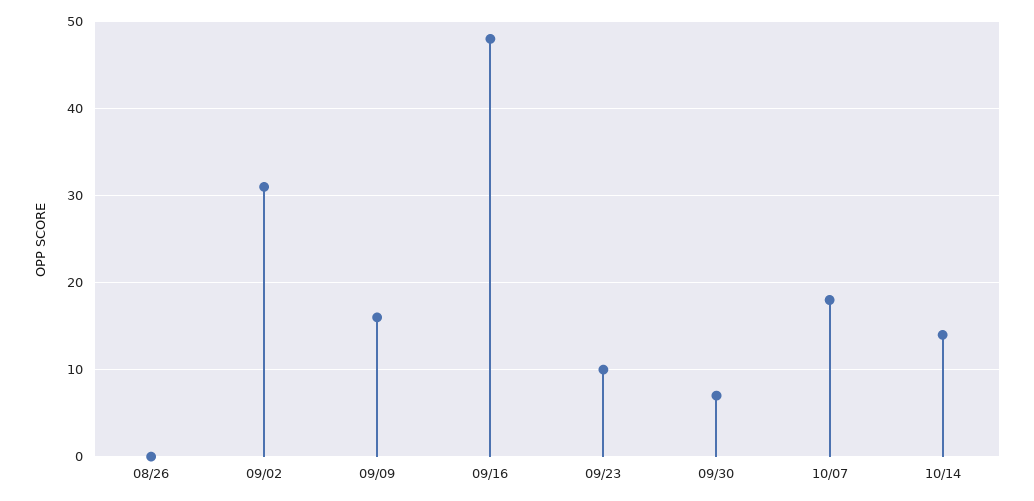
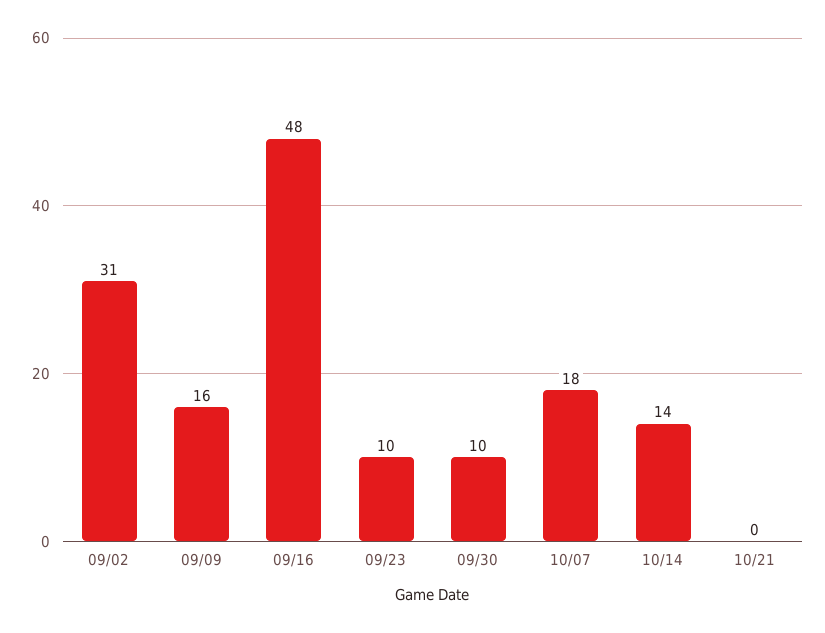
08/26: 0 -> none
09/30: 7 -> 10
10/21: none -> 0

